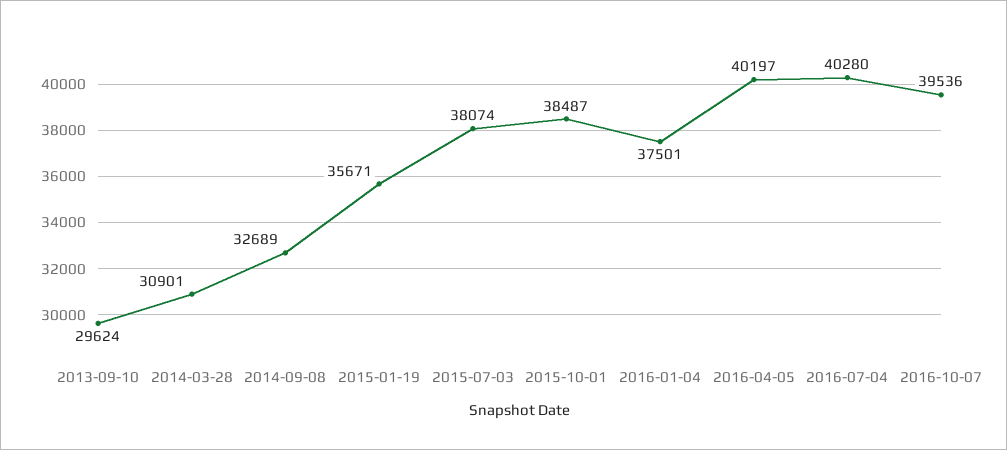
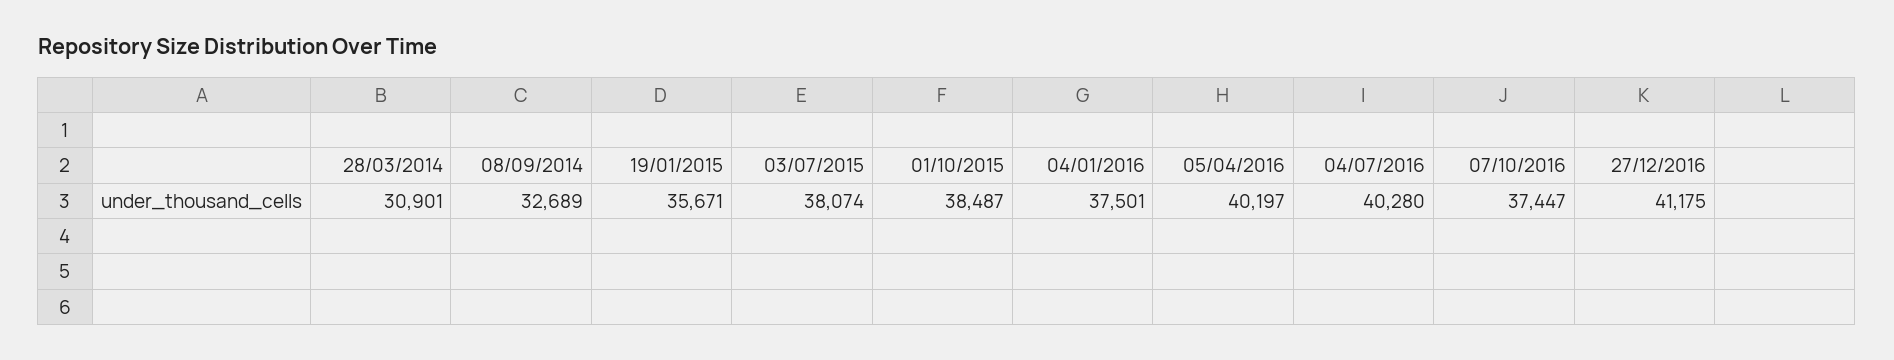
2013-09-10: 29624 -> none
2016-10-07: 39536 -> 37447
27/12/2016: none -> 41175

